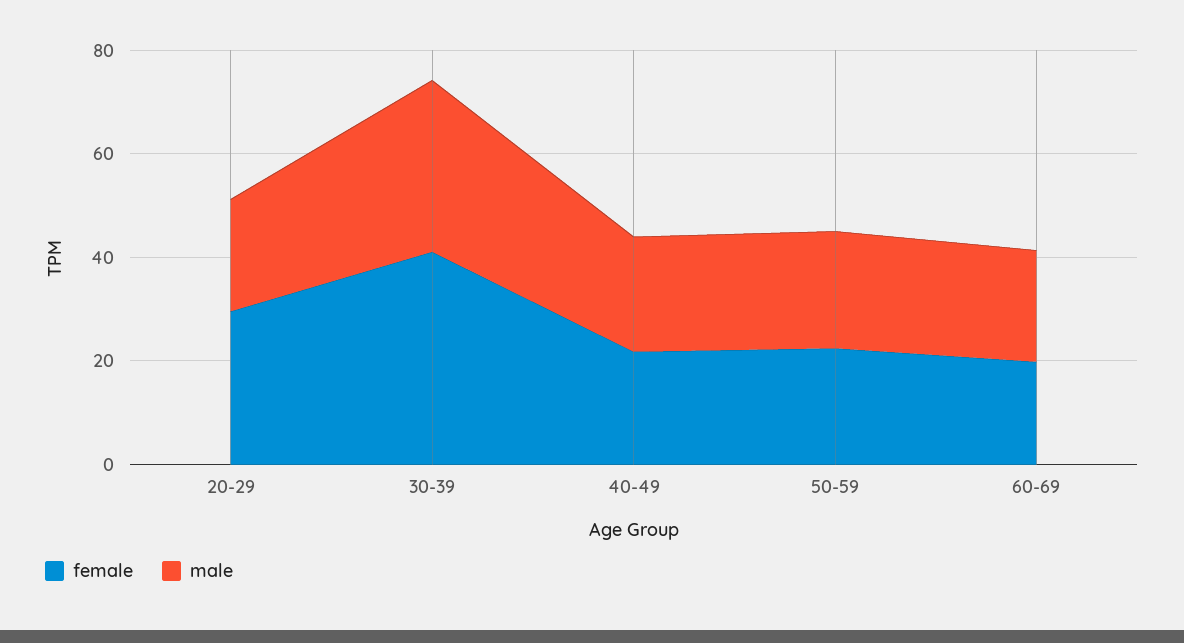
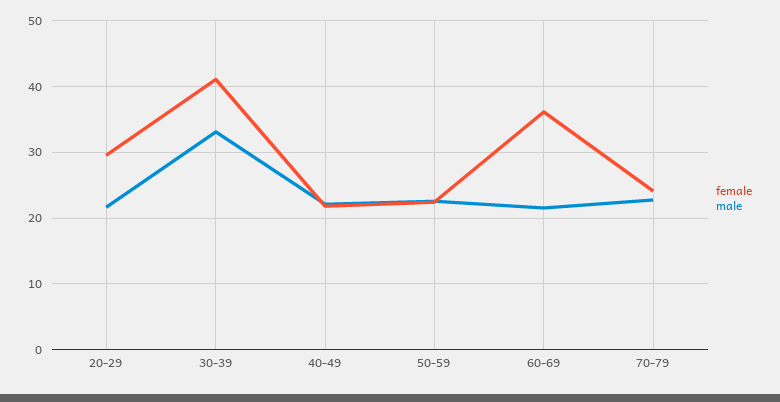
female, 60-69: 20 -> 36
female, 70-79: none -> 24
male, 70-79: none -> 23

